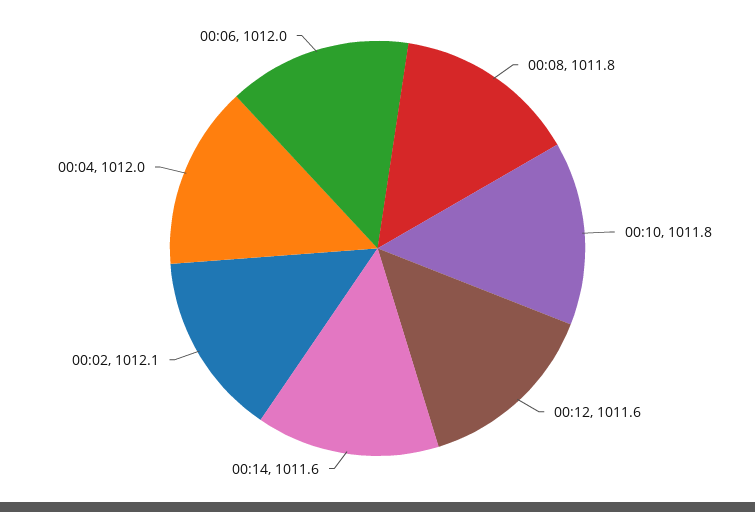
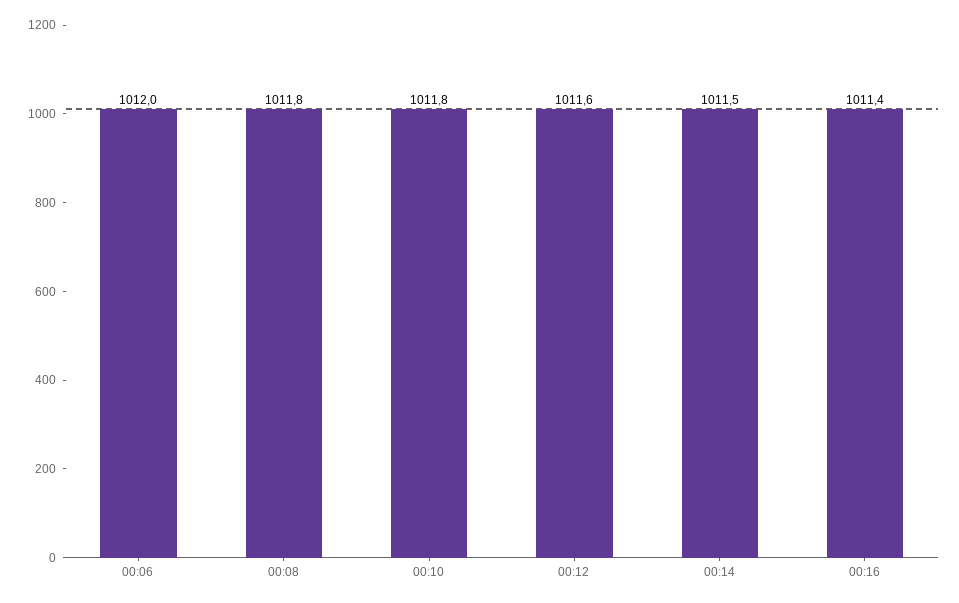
00:14: 1011.6 -> 1011.5
00:02: 1012.1 -> none
00:04: 1012 -> none
00:16: none -> 1011.4

